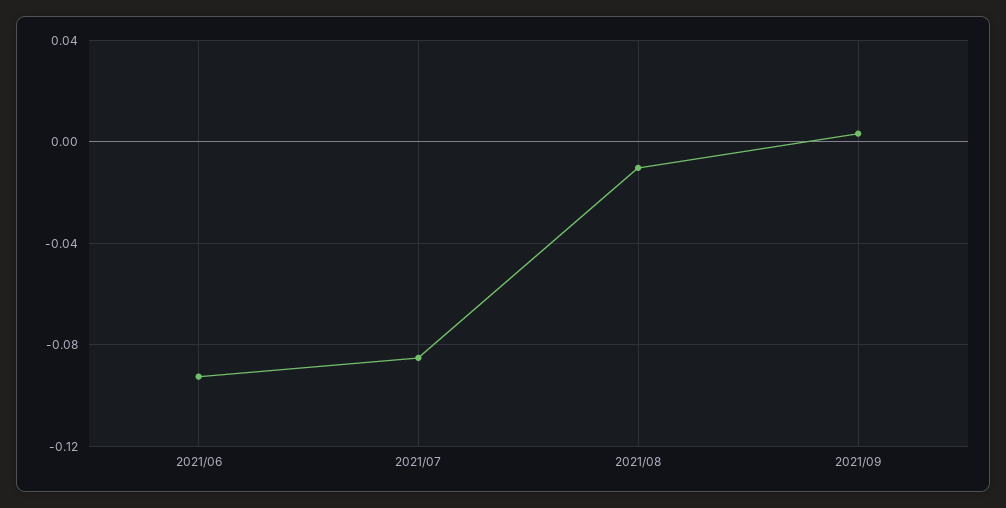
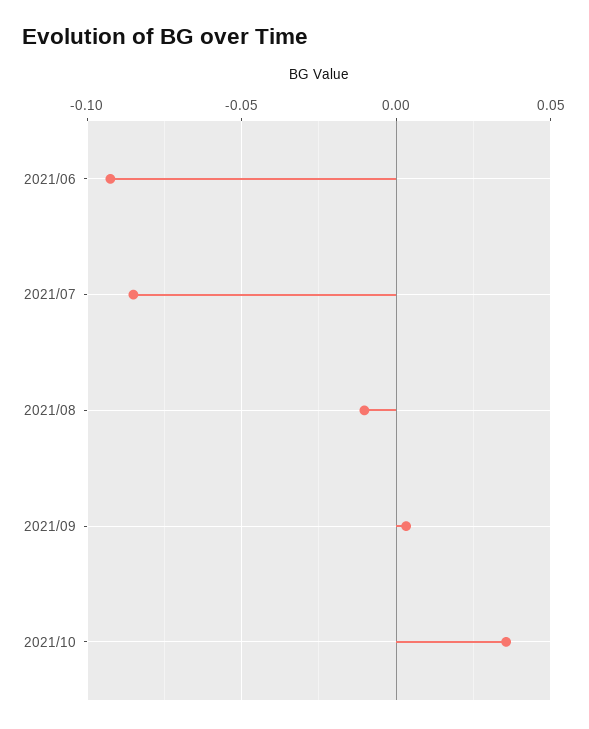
2021/10: none -> 0.035

